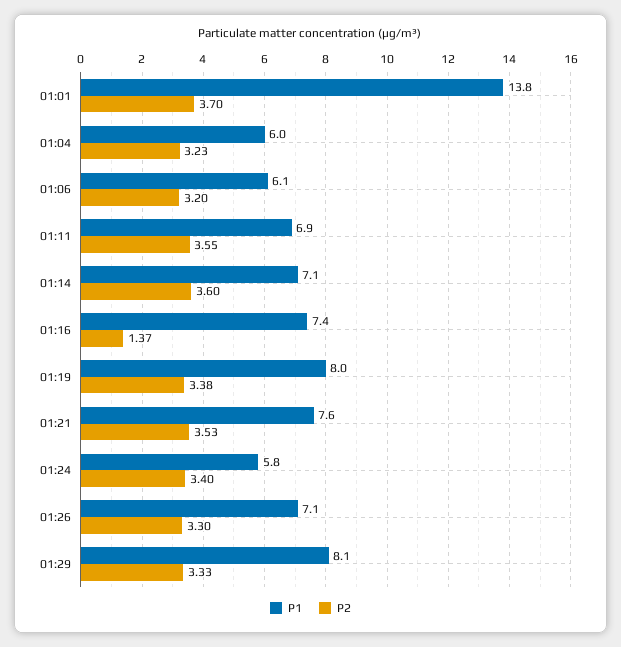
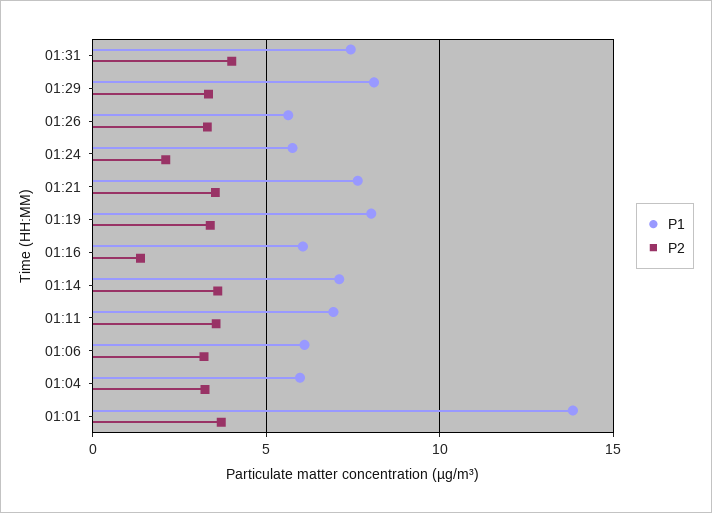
P1, 01:16: 7.4 -> 6
P2, 01:24: 3.4 -> 2
P1, 01:26: 7.1 -> 5.5
P1, 01:31: none -> 7.5
P2, 01:31: none -> 4

